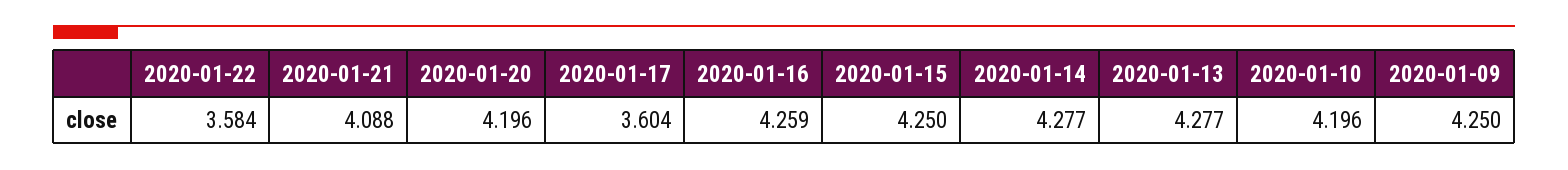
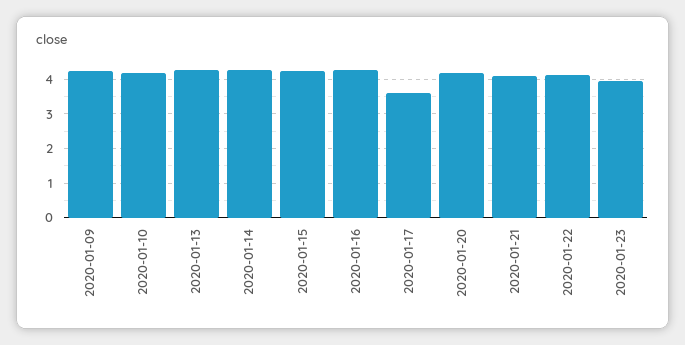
2020-01-22: 3.584 -> 4.2
2020-01-23: none -> 4

